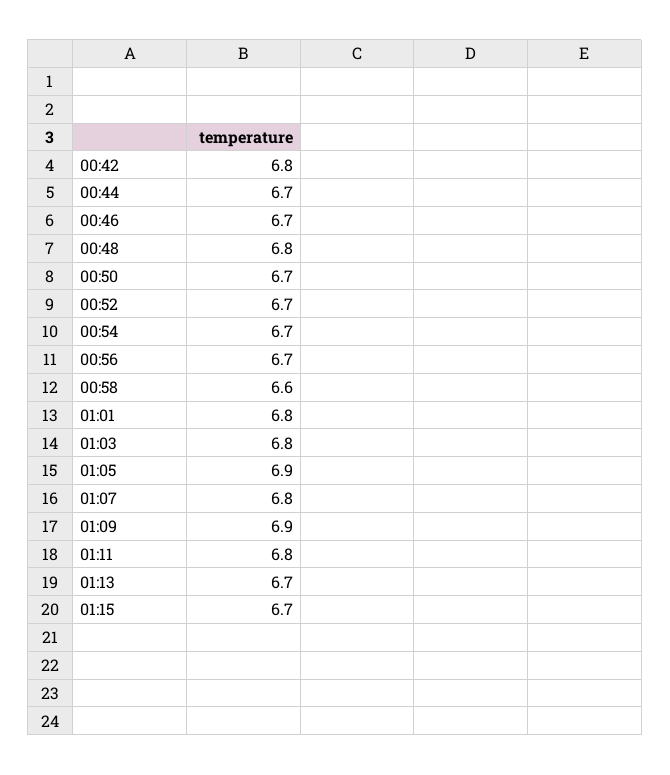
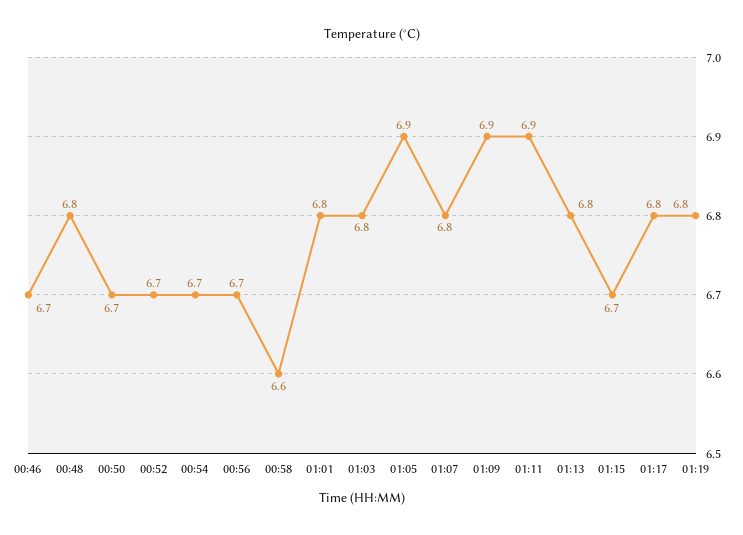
00:42: 6.8 -> none
00:44: 6.7 -> none
01:11: 6.8 -> 6.9
01:13: 6.7 -> 6.8
01:17: none -> 6.8
01:19: none -> 6.8

